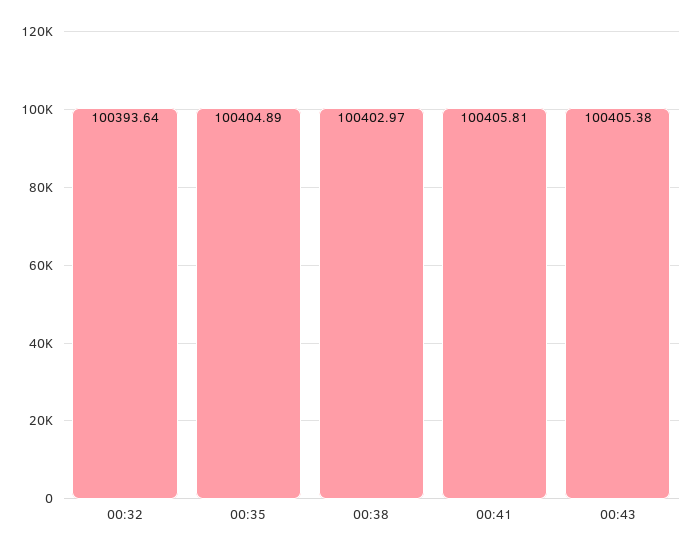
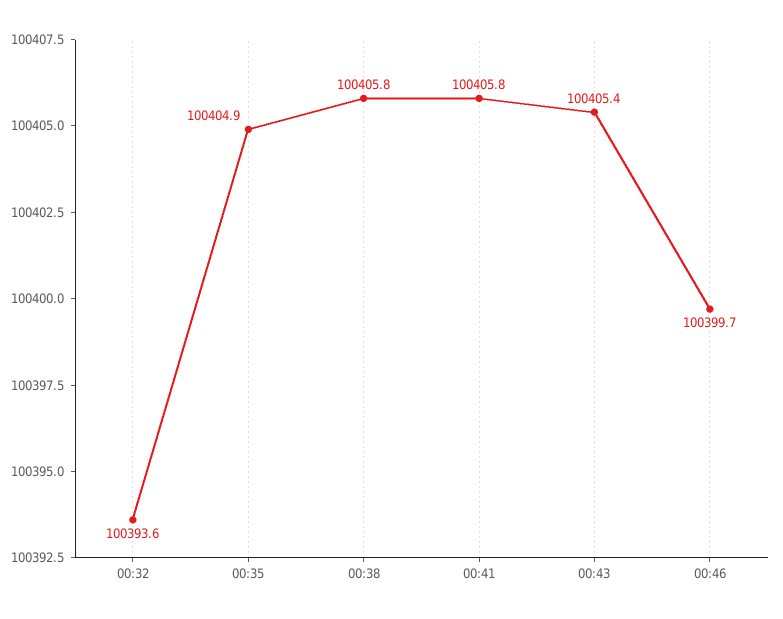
00:38: 100402.97 -> 100405.8
00:46: none -> 100399.7

